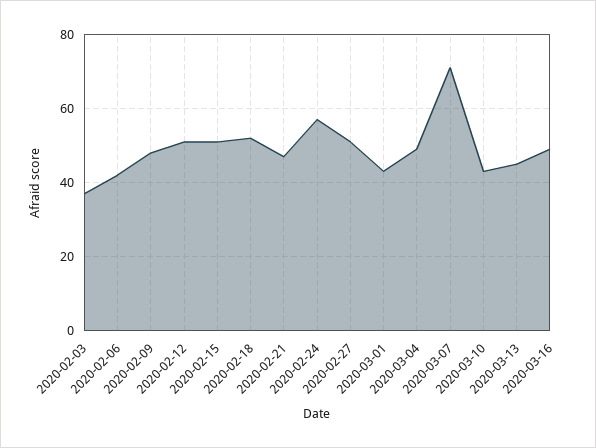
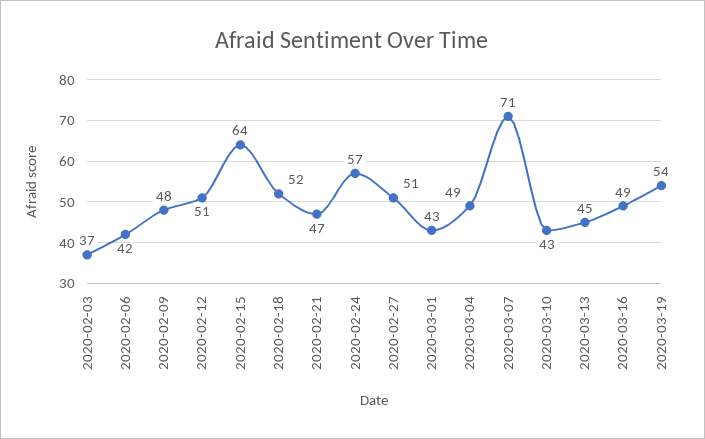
2020-02-15: 50 -> 64
2020-03-19: none -> 54

